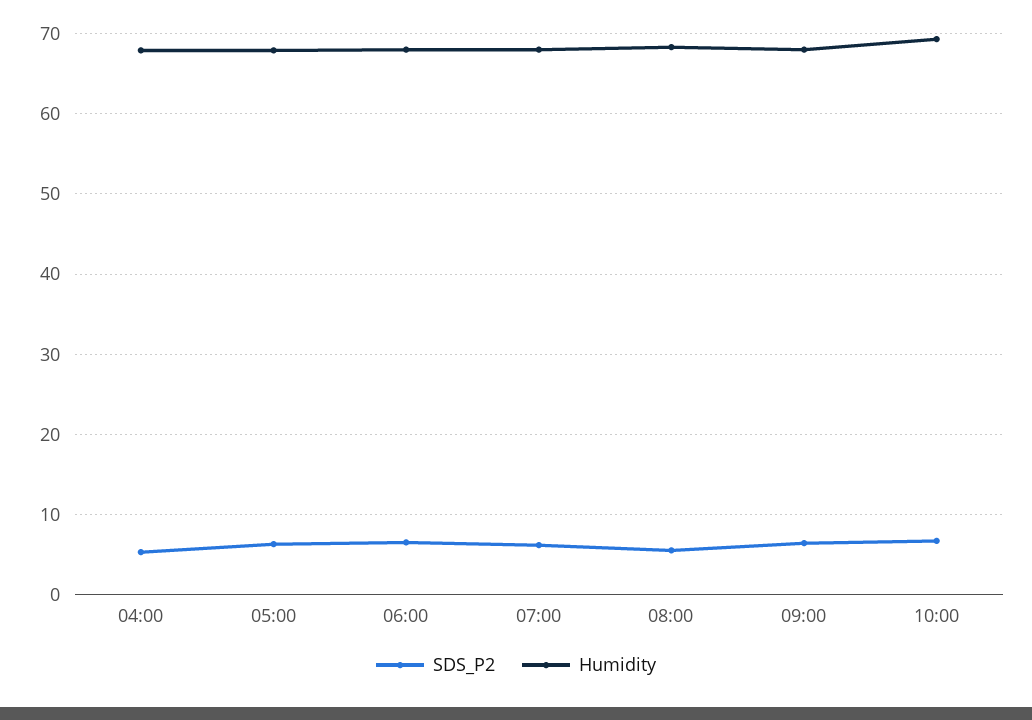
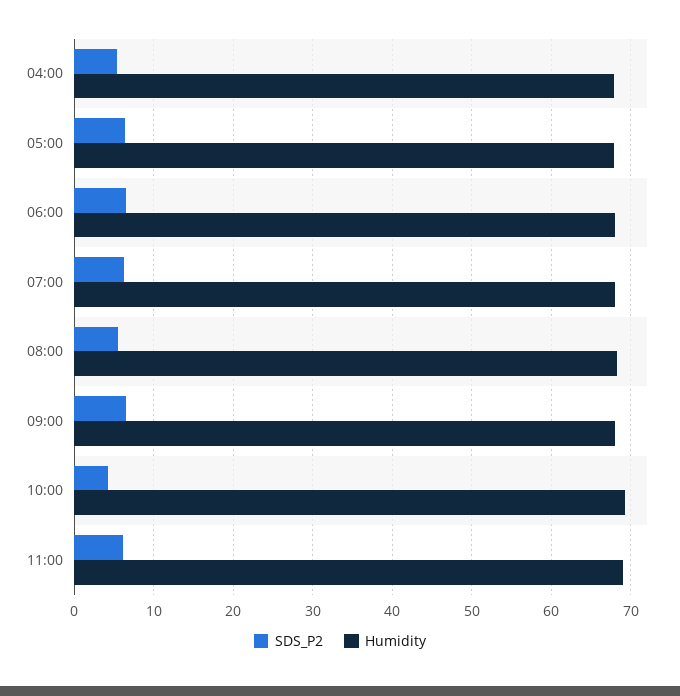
SDS_P2, 10:00: 7 -> 4
SDS_P2, 11:00: none -> 6
Humidity, 11:00: none -> 69

